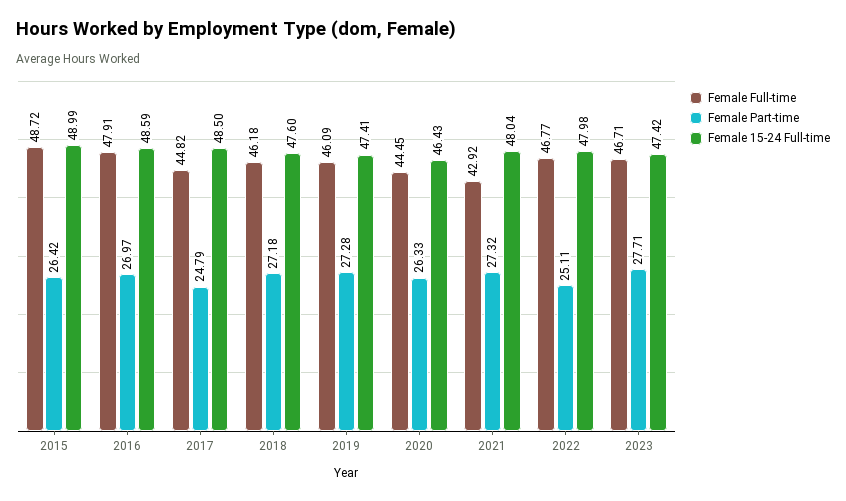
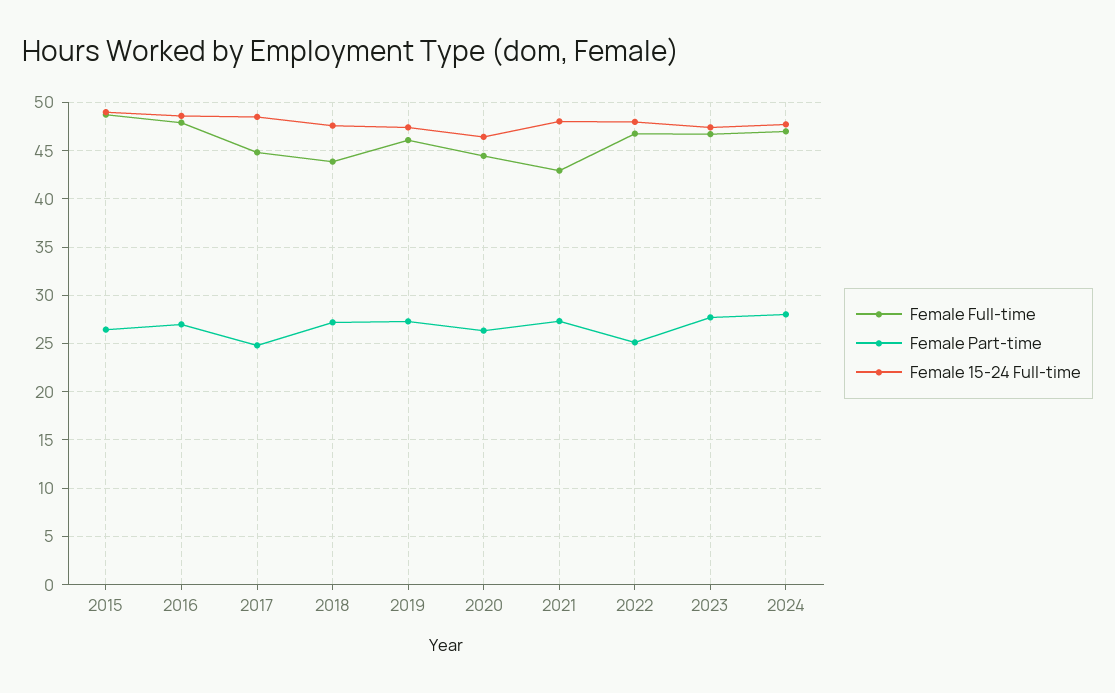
Female Full-time, 2018: 46.18 -> 44
Female Full-time, 2024: none -> 47
Female Part-time, 2024: none -> 28
Female 15-24 Full-time, 2024: none -> 48

